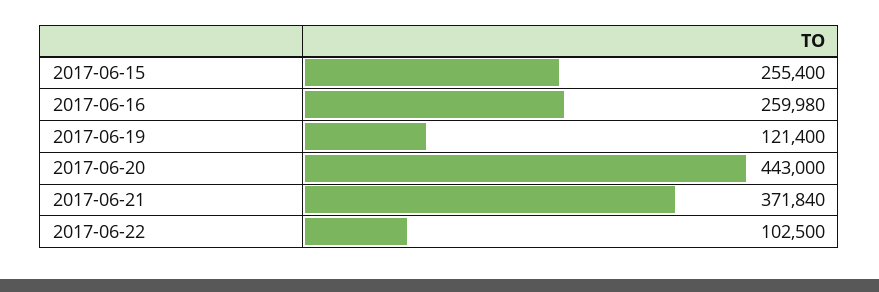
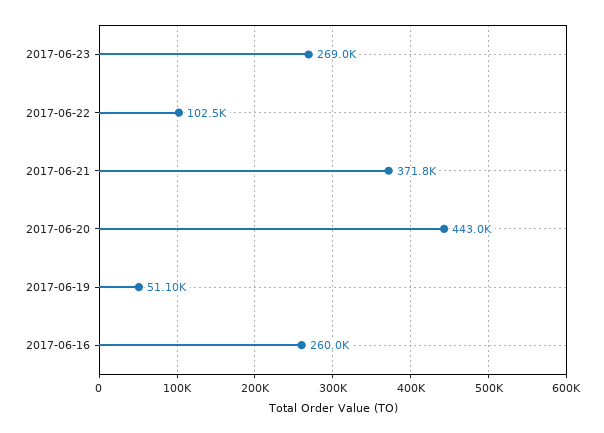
2017-06-15: 255400 -> none
2017-06-19: 121400 -> 51100
2017-06-23: none -> 269000

